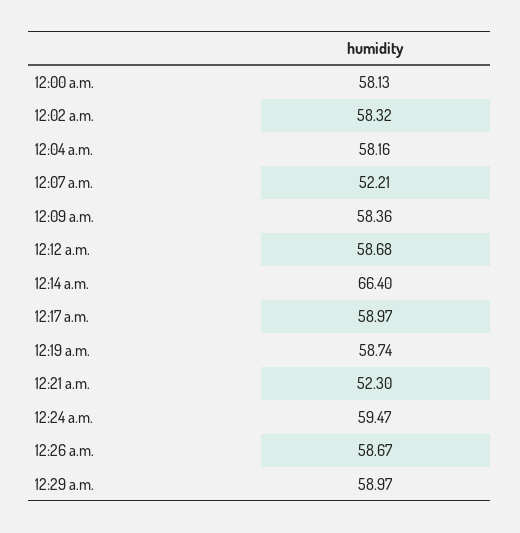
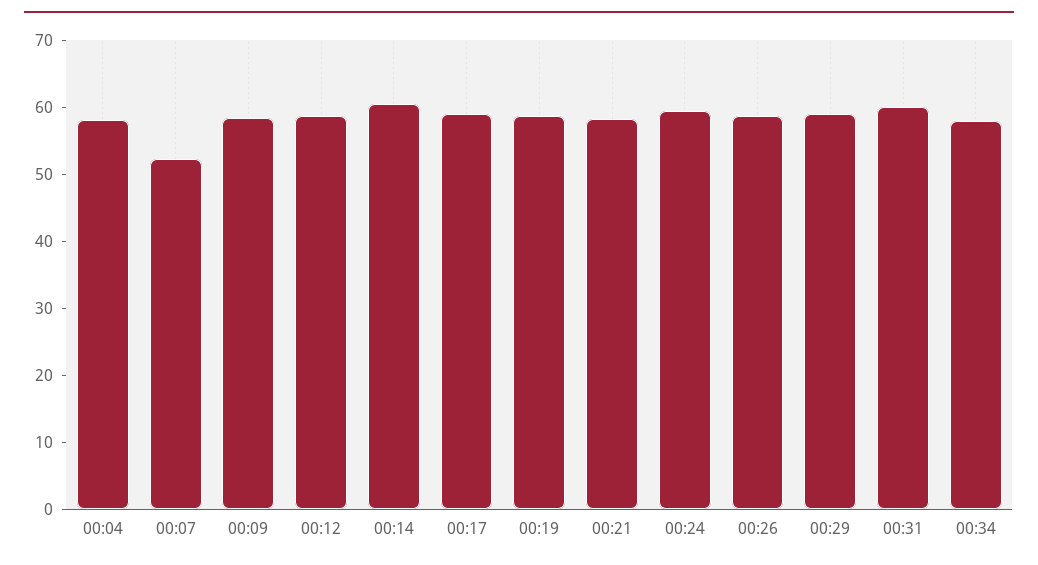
12:00 a.m.: 58.13 -> none
12:02 a.m.: 58.32 -> none
12:14 a.m.: 66.4 -> 60
12:21 a.m.: 52.3 -> 58
00:31: none -> 60
00:34: none -> 58

